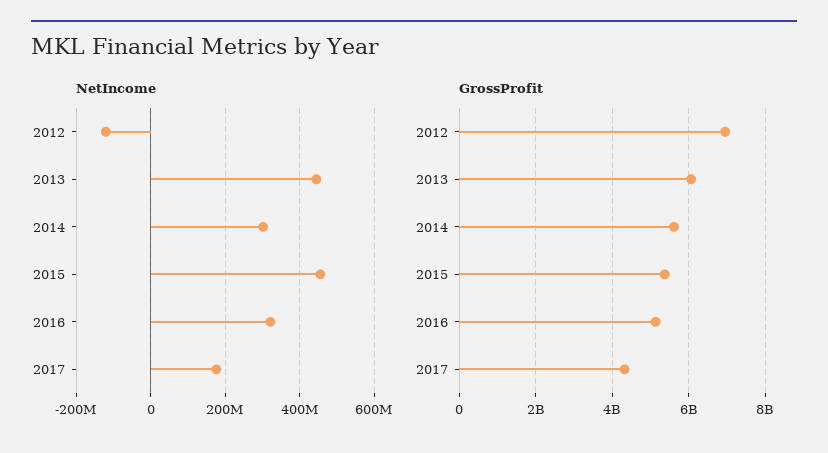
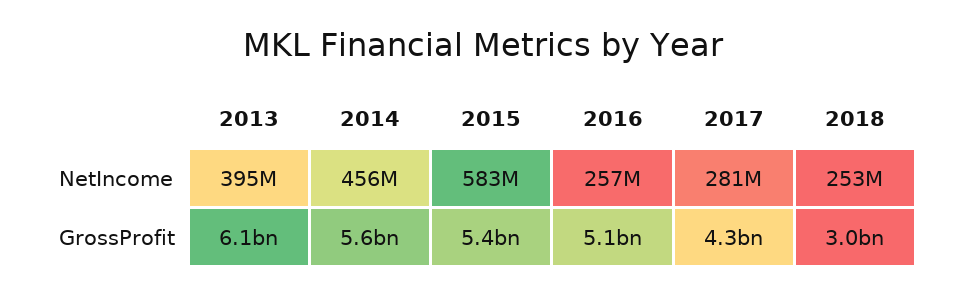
NetIncome, 2012: -120000000 -> none
NetIncome, 2013: 440000000 -> 395000000
NetIncome, 2014: 300000000 -> 456000000
NetIncome, 2015: 460000000 -> 583000000
NetIncome, 2016: 320000000 -> 257000000
NetIncome, 2017: 180000000 -> 281000000
GrossProfit, 2012: 7000000000 -> none
NetIncome, 2018: none -> 253000000
GrossProfit, 2018: none -> 3000000000

